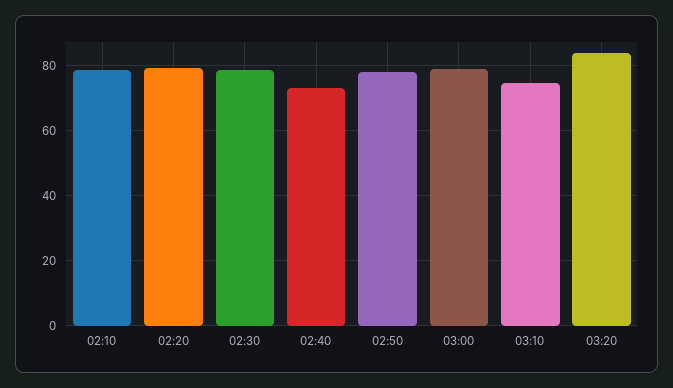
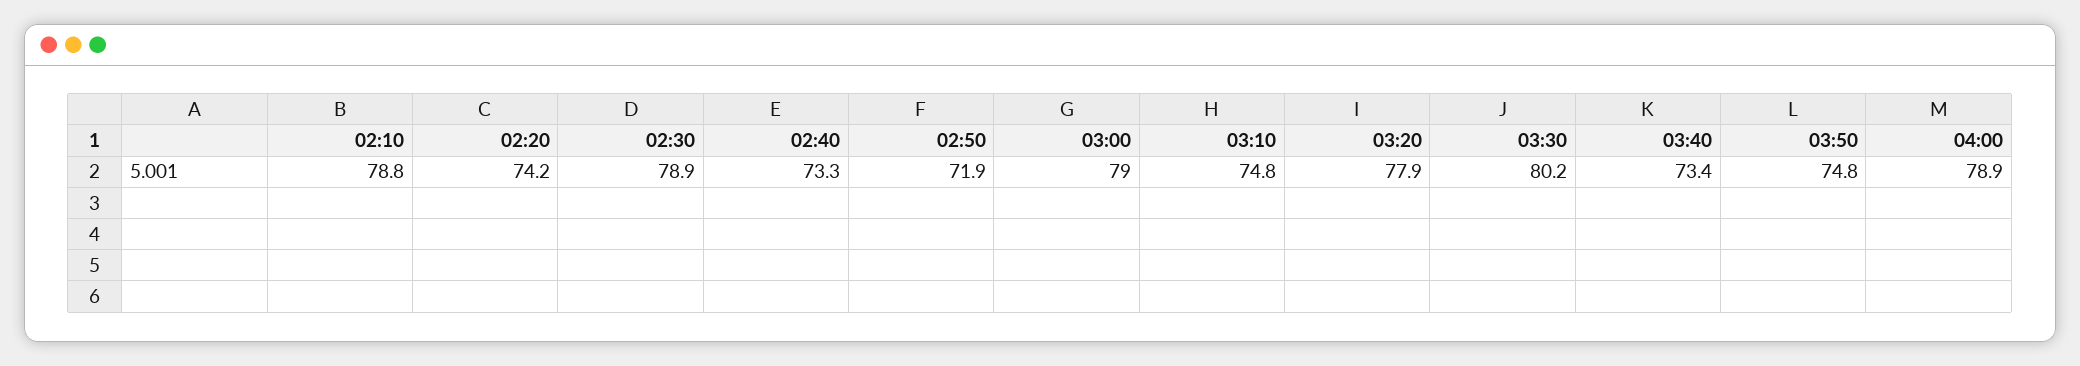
02:20: 80 -> 74.2
02:50: 78 -> 71.9
03:20: 84 -> 77.9
03:30: none -> 80.2
03:40: none -> 73.4
03:50: none -> 74.8
04:00: none -> 78.9

